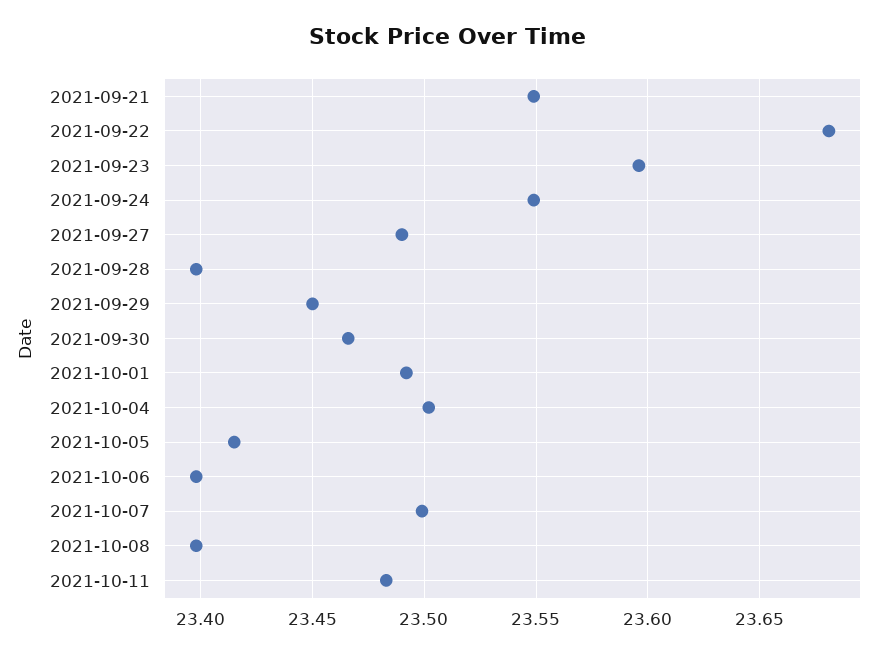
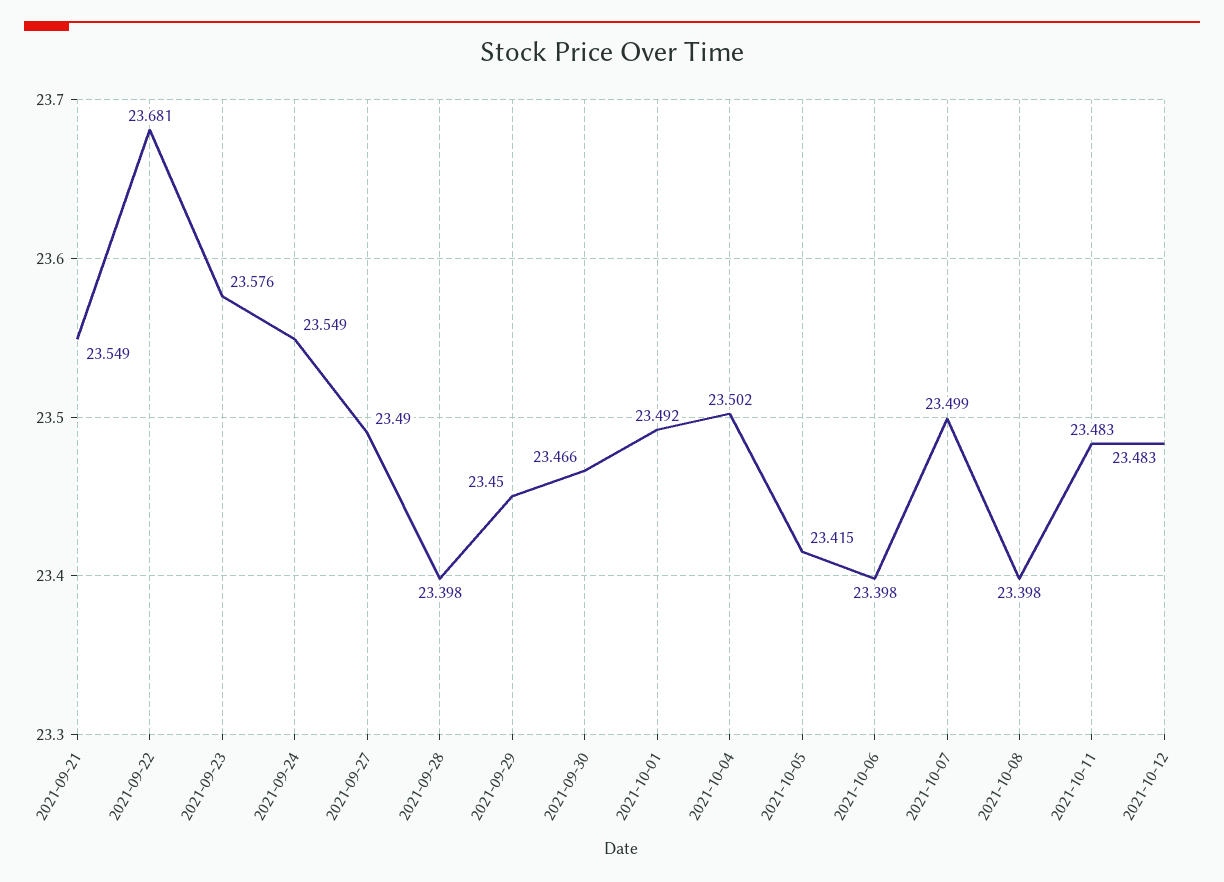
2021-09-23: 23.595 -> 23.576
2021-10-12: none -> 23.483

